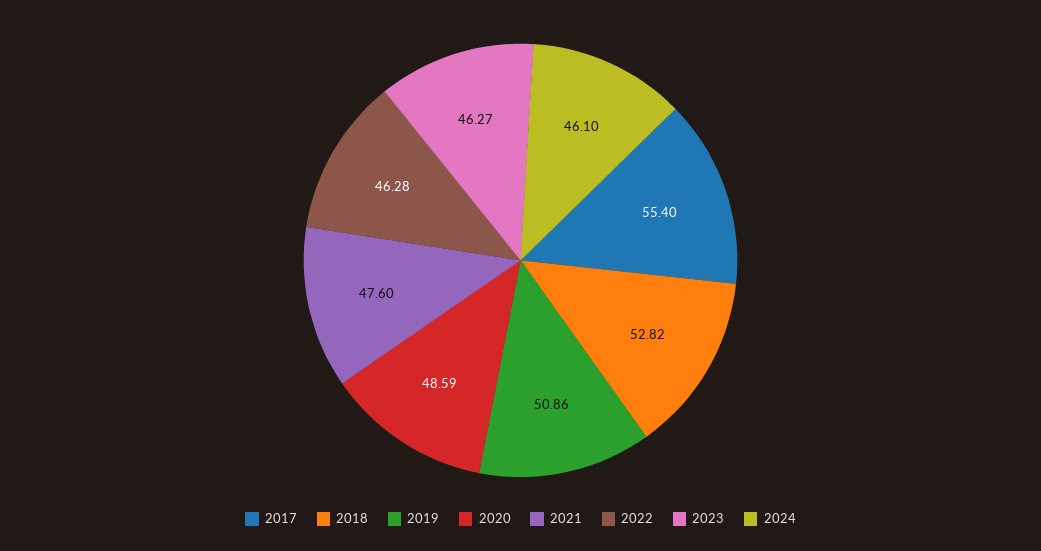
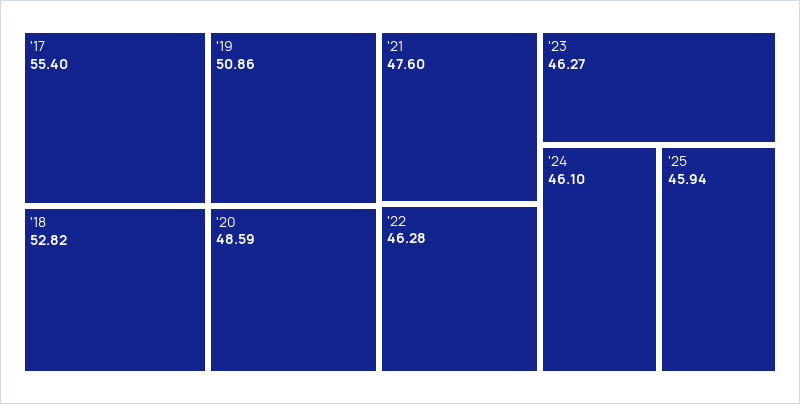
'25: none -> 45.94

